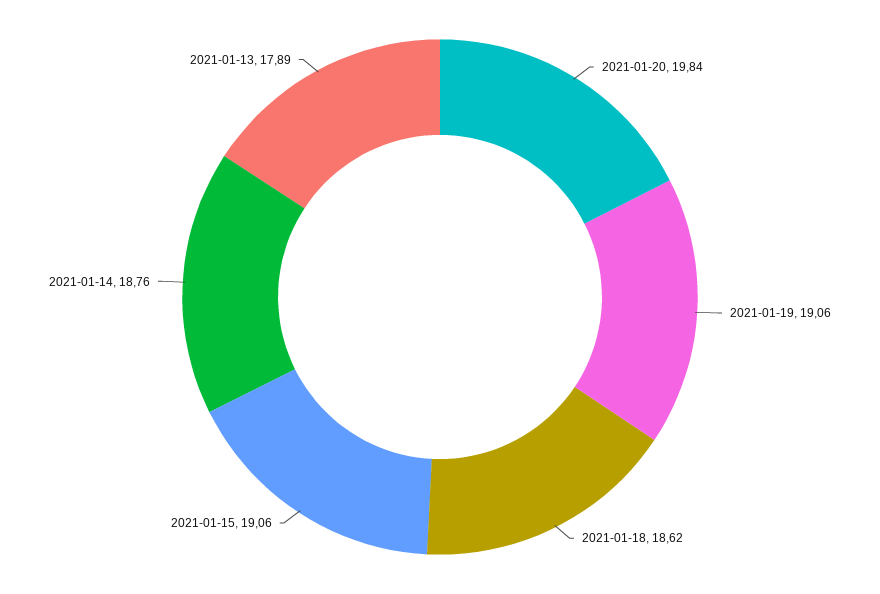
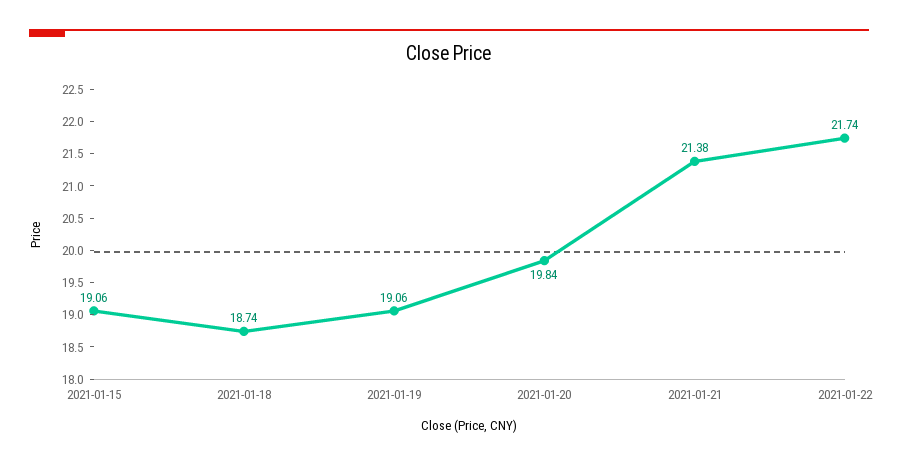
2021-01-18: 18.62 -> 18.74
2021-01-14: 18.76 -> none
2021-01-13: 17.89 -> none
2021-01-21: none -> 21.38
2021-01-22: none -> 21.74

